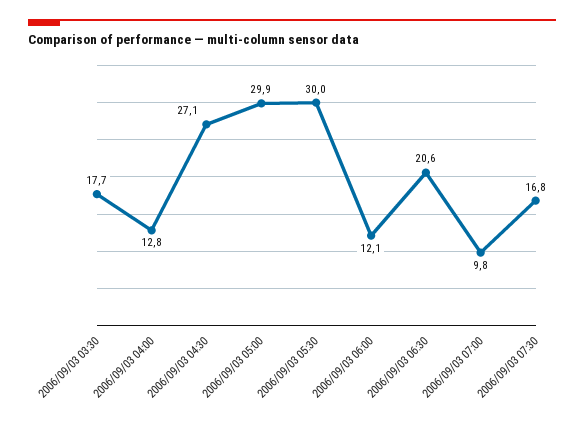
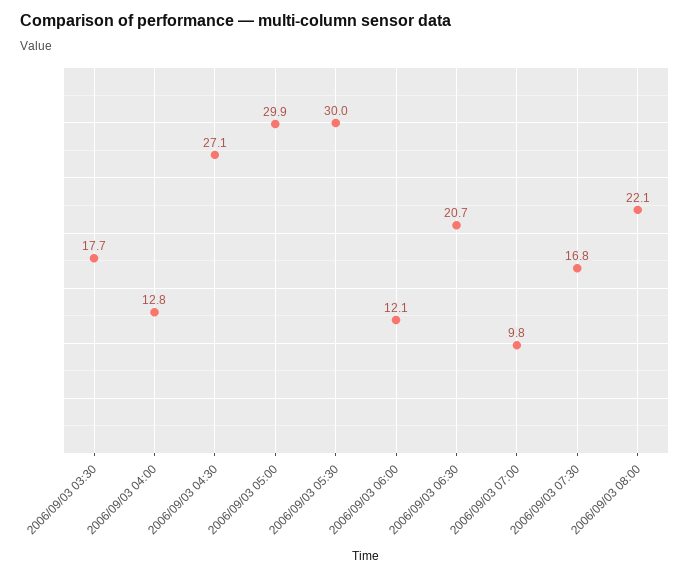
2006/09/03 06:30: 20.6 -> 20.7
2006/09/03 08:00: none -> 22.1

